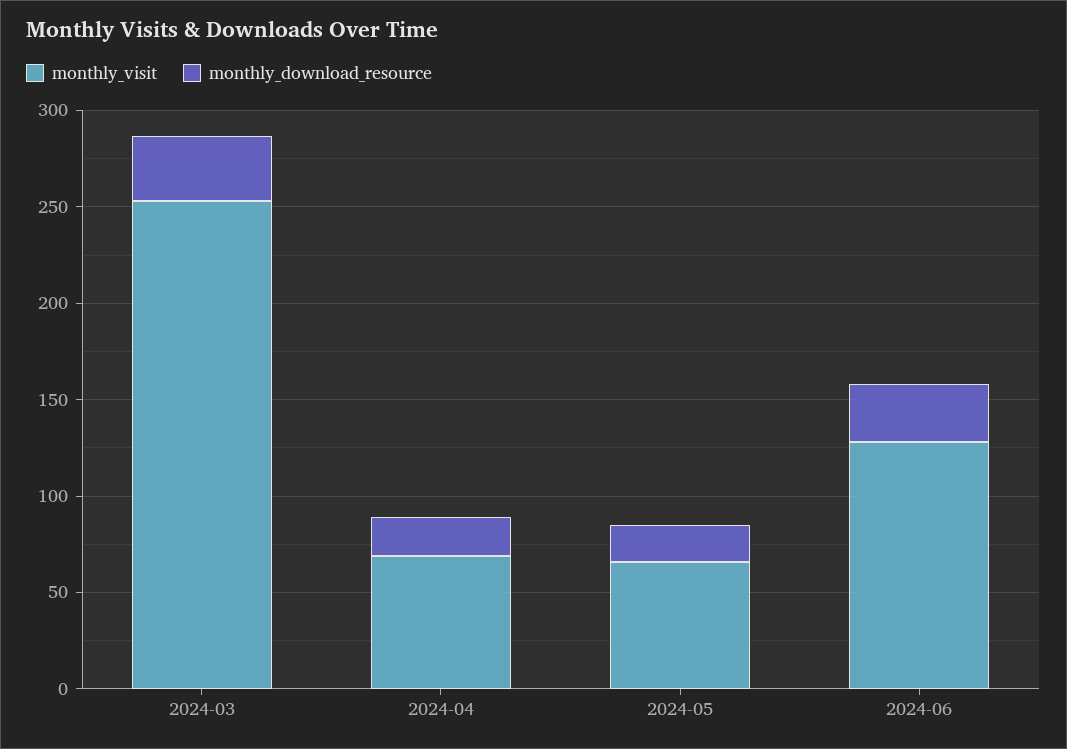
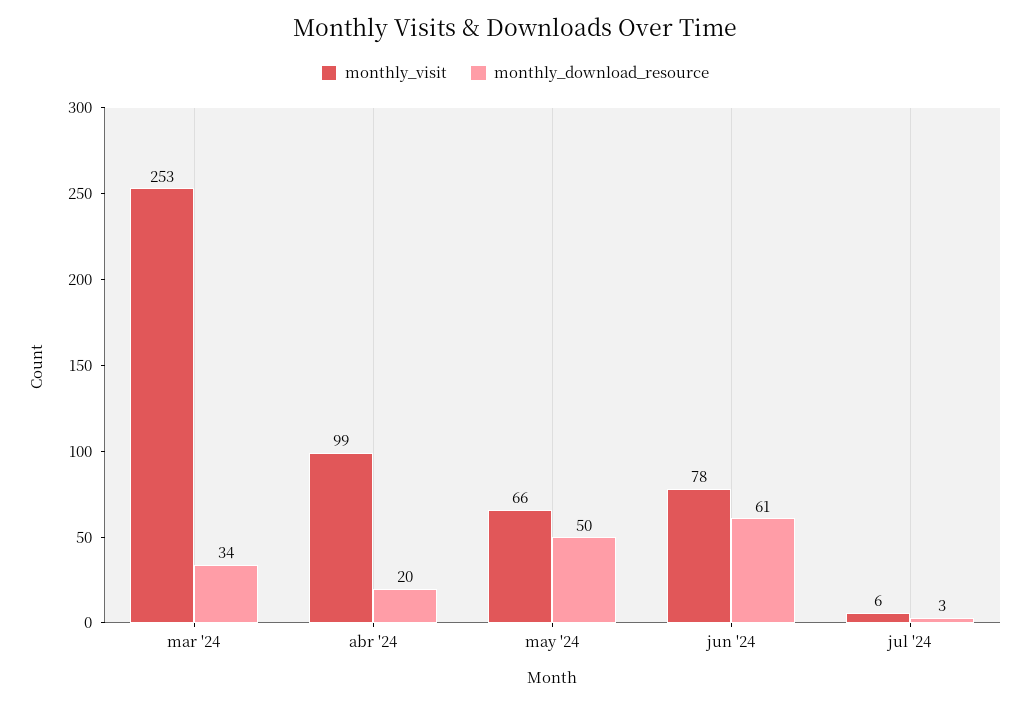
monthly_visit, 2024-04: 70 -> 99
monthly_download_resource, 2024-05: 20 -> 50
monthly_visit, 2024-06: 130 -> 78
monthly_download_resource, 2024-06: 30 -> 61
monthly_visit, jul '24: none -> 6
monthly_download_resource, jul '24: none -> 3

